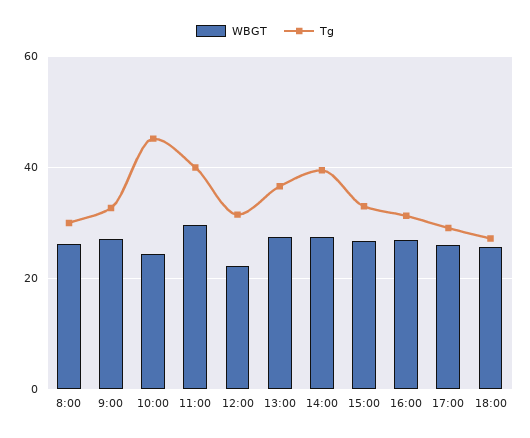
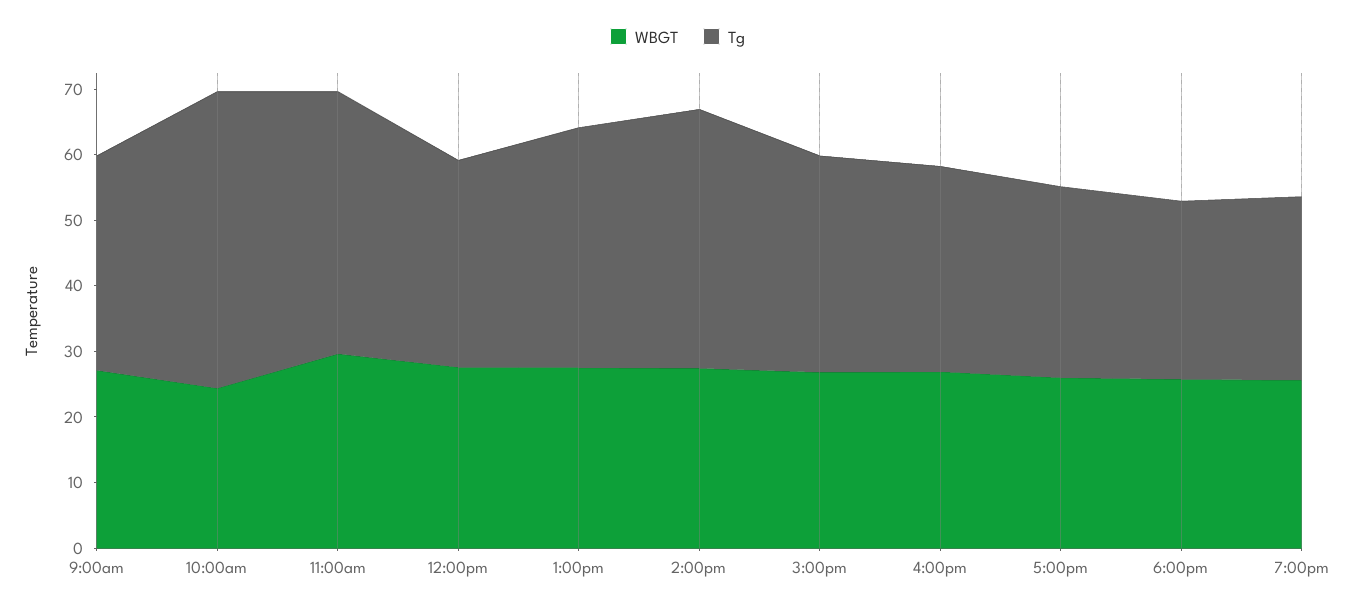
WBGT, 8:00: 26 -> none
Tg, 8:00: 30 -> none
WBGT, 12:00: 22 -> 28
WBGT, 7:00pm: none -> 26
Tg, 7:00pm: none -> 28

